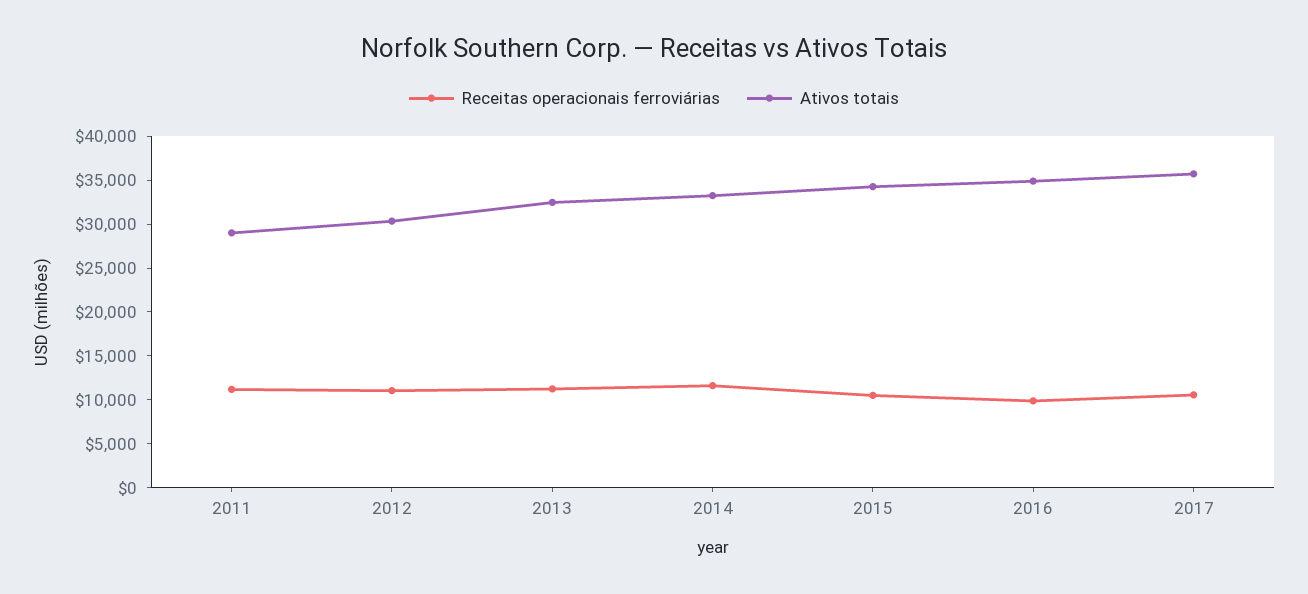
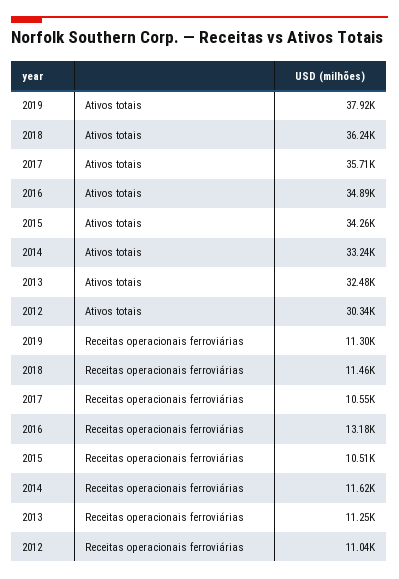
Receitas operacionais ferroviárias, 2011: 11000 -> none
Ativos totais, 2011: 29000 -> none
Receitas operacionais ferroviárias, 2016: 10000 -> 13180
Ativos totais, 2019: none -> 37920
Ativos totais, 2018: none -> 36240
Receitas operacionais ferroviárias, 2019: none -> 11300
Receitas operacionais ferroviárias, 2018: none -> 11460

